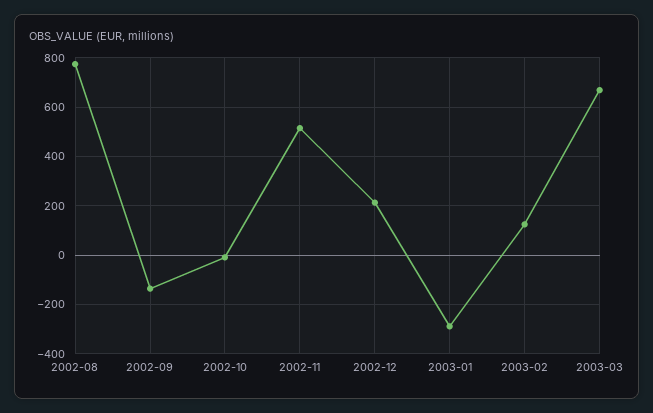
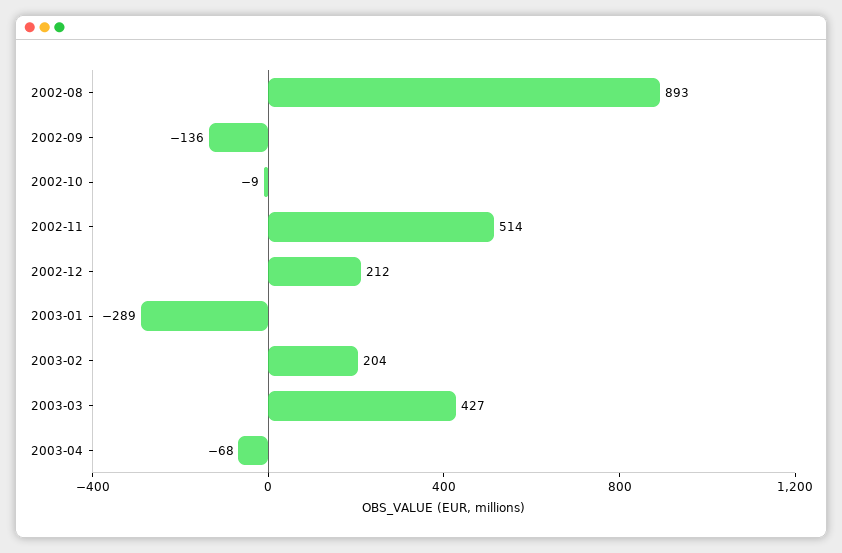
2002-08: 775 -> 893
2003-02: 125 -> 204
2003-03: 675 -> 427
2003-04: none -> -68

